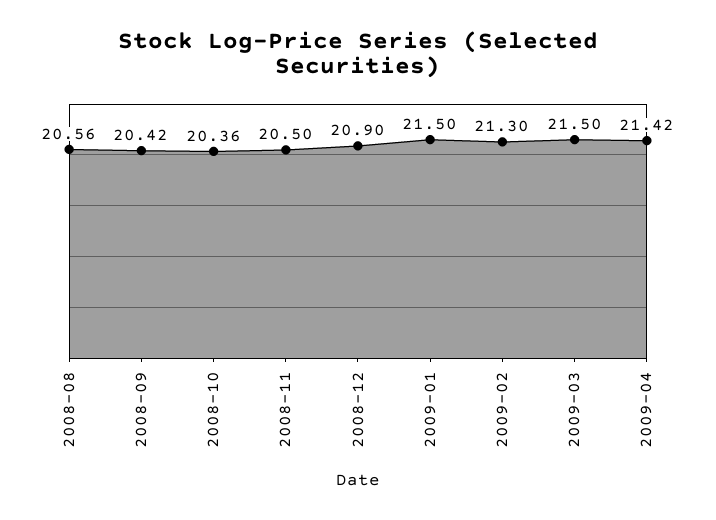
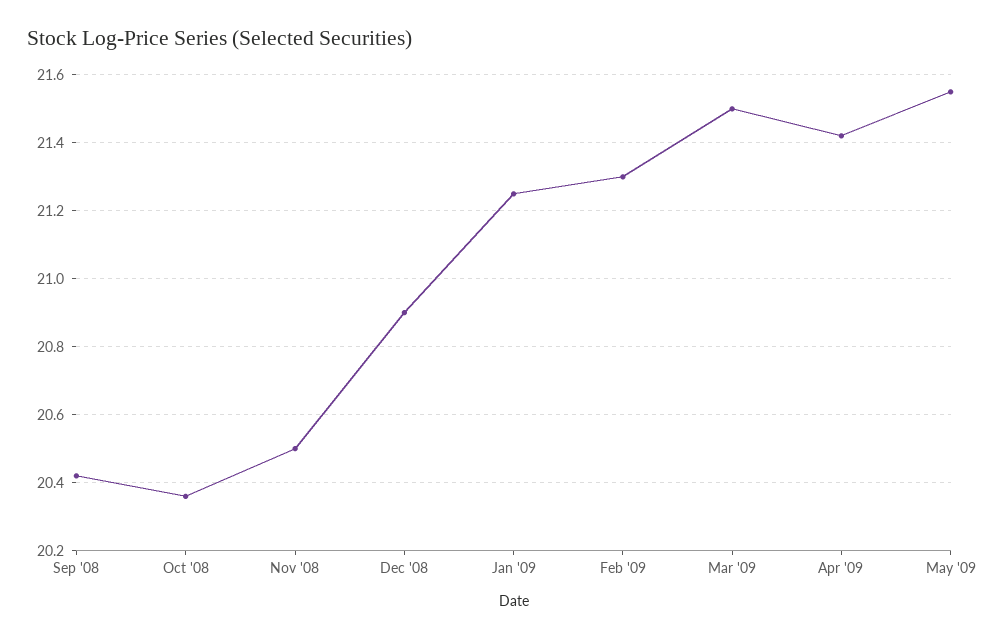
2008-08: 20.56 -> none
2009-01: 21.5 -> 21.25
May '09: none -> 21.55

